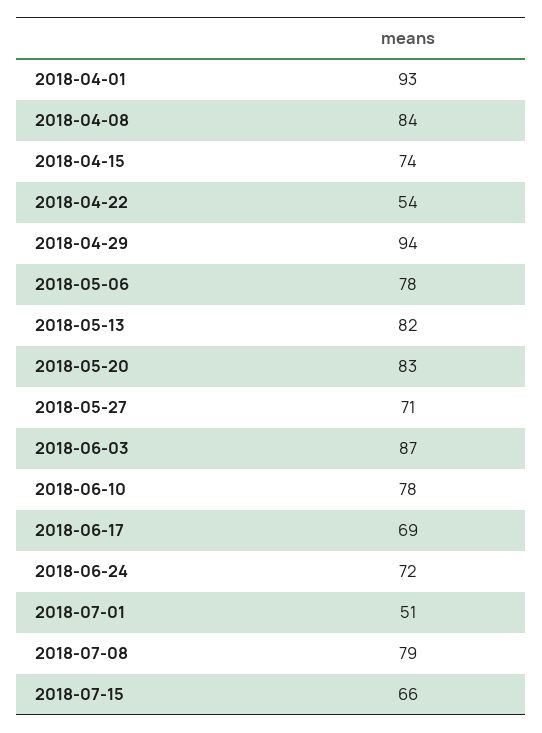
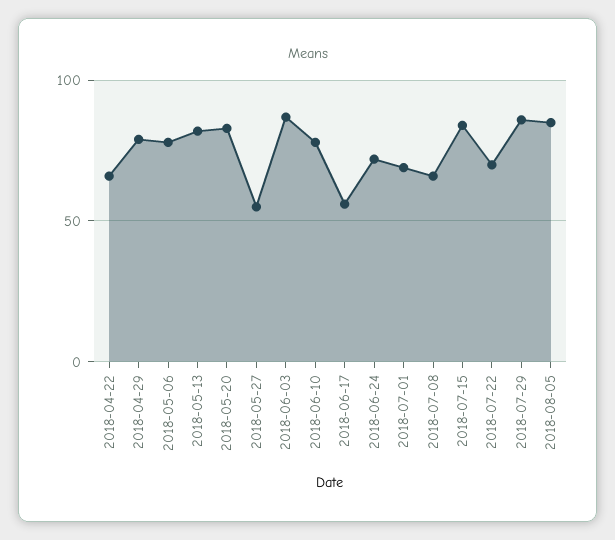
2018-04-01: 93 -> none
2018-04-08: 84 -> none
2018-04-15: 74 -> none
2018-04-22: 54 -> 65
2018-04-29: 94 -> 80
2018-05-27: 71 -> 55
2018-06-17: 69 -> 55
2018-07-01: 51 -> 70
2018-07-08: 79 -> 65
2018-07-15: 66 -> 85
2018-07-22: none -> 70
2018-07-29: none -> 85
2018-08-05: none -> 85

